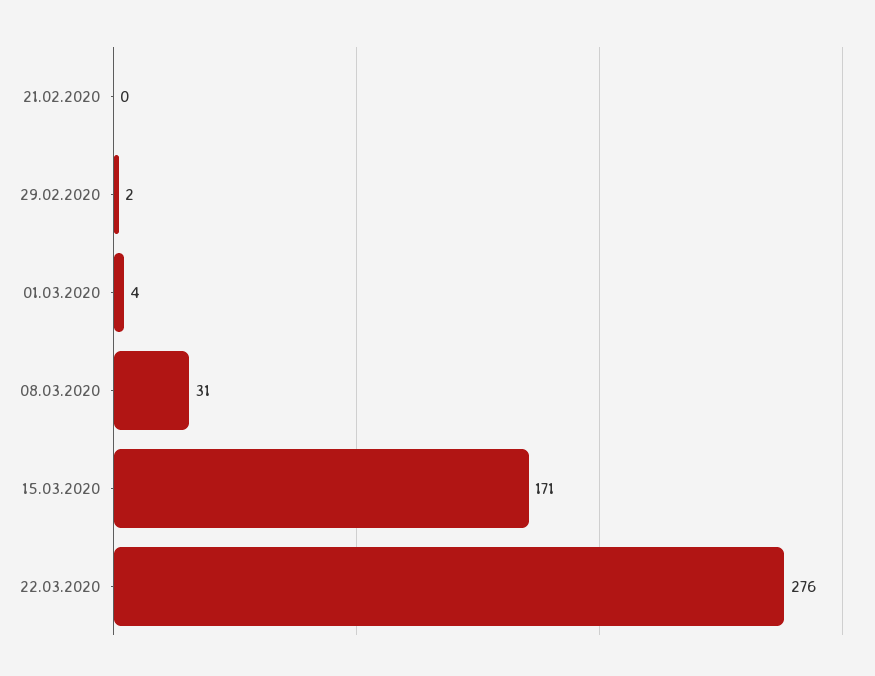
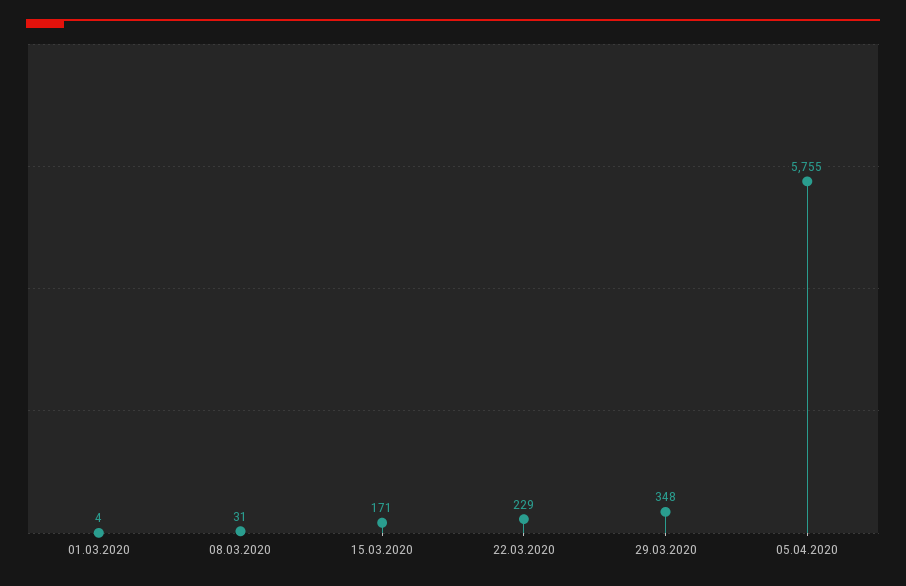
21.02.2020: 0 -> none
29.02.2020: 2 -> none
22.03.2020: 276 -> 229
29.03.2020: none -> 348
05.04.2020: none -> 5755

